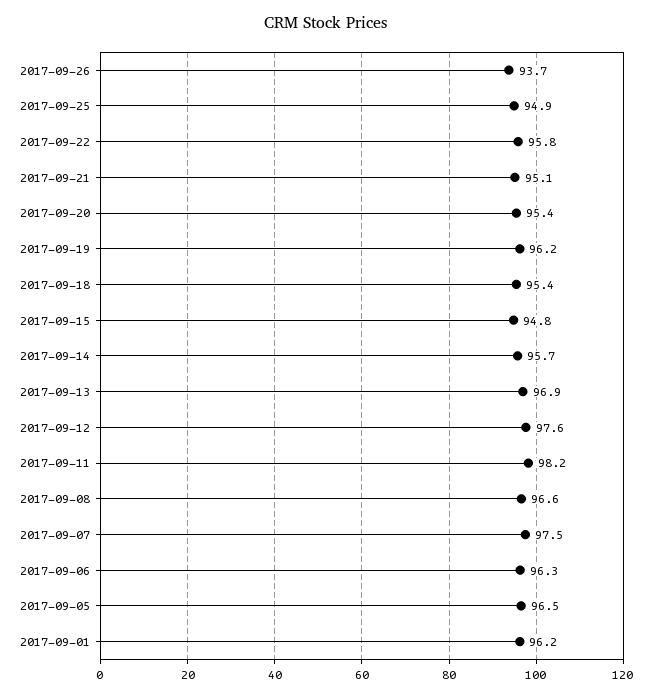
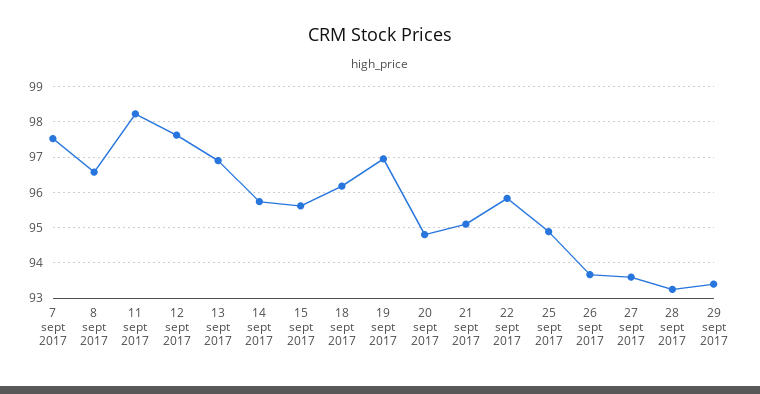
2017-09-20: 95.4 -> 94.8
2017-09-19: 96.2 -> 97
2017-09-18: 95.4 -> 96.2
2017-09-15: 94.8 -> 95.6
2017-09-06: 96.3 -> none
2017-09-05: 96.5 -> none
2017-09-01: 96.2 -> none
27 sept 2017: none -> 93.6
28 sept 2017: none -> 93.2
29 sept 2017: none -> 93.4

